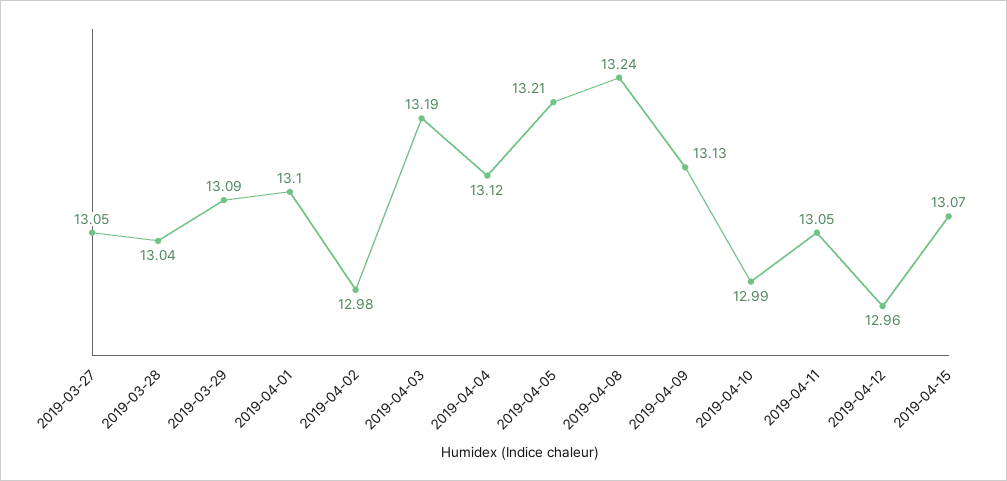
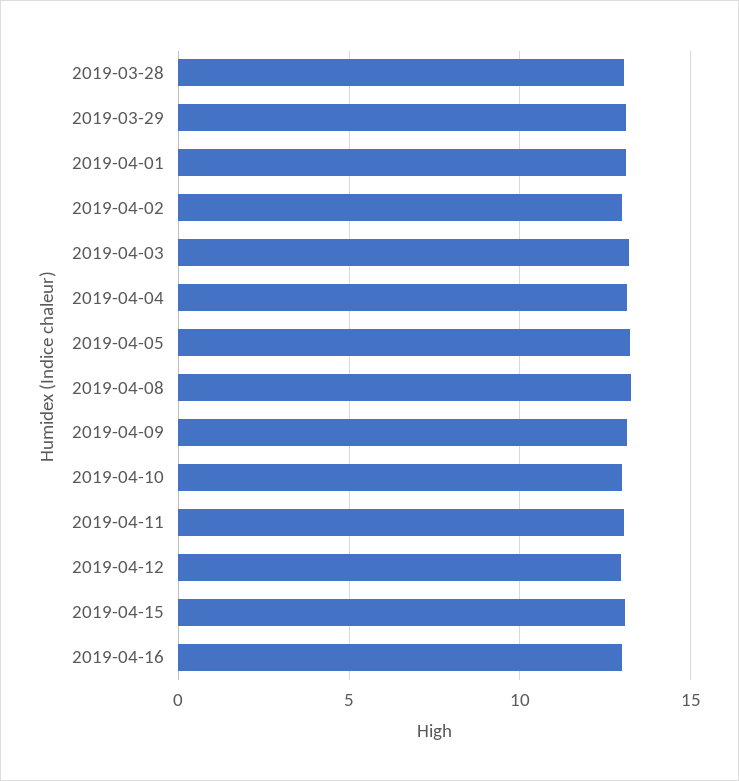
2019-03-27: 13.05 -> none
2019-04-16: none -> 13

